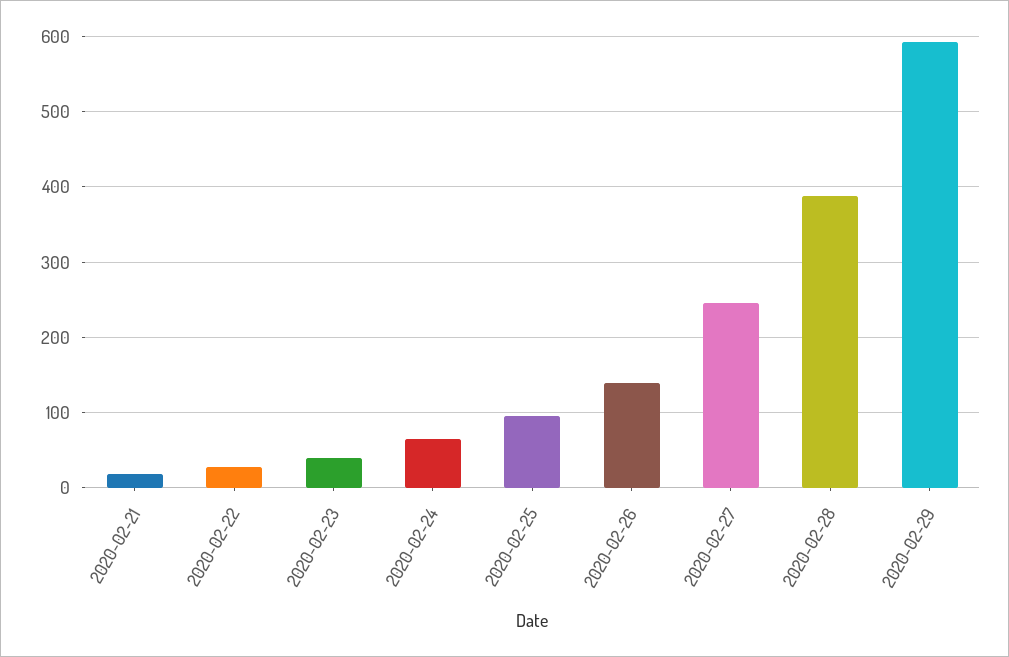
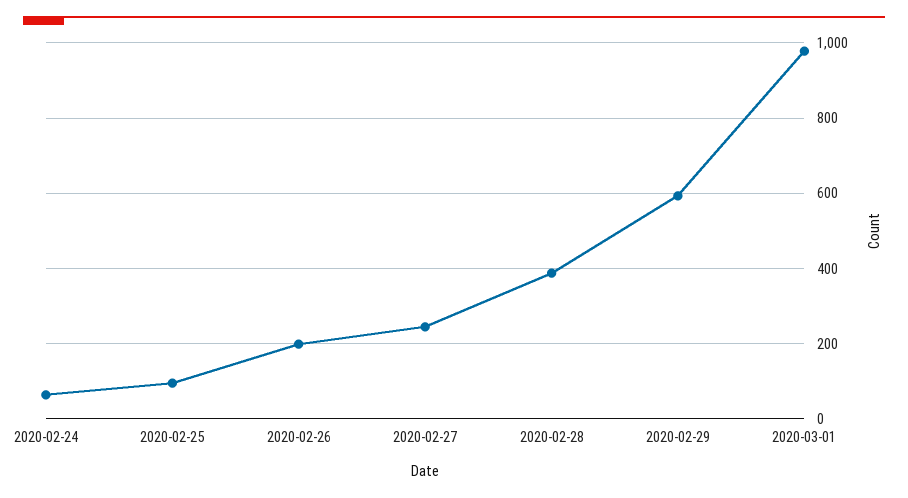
2020-02-21: 20 -> none
2020-02-22: 30 -> none
2020-02-23: 40 -> none
2020-02-26: 140 -> 200
2020-03-01: none -> 980

